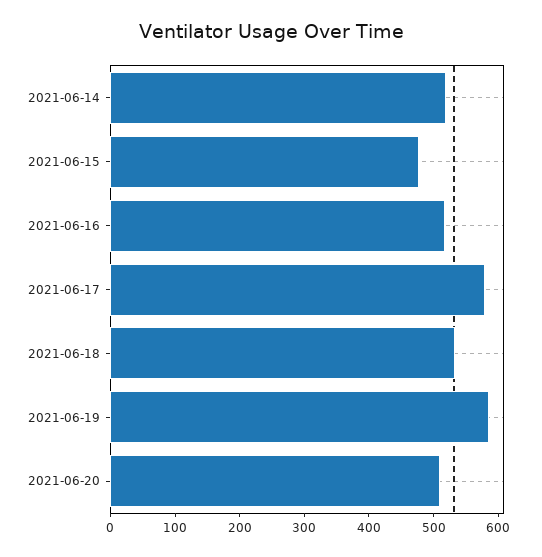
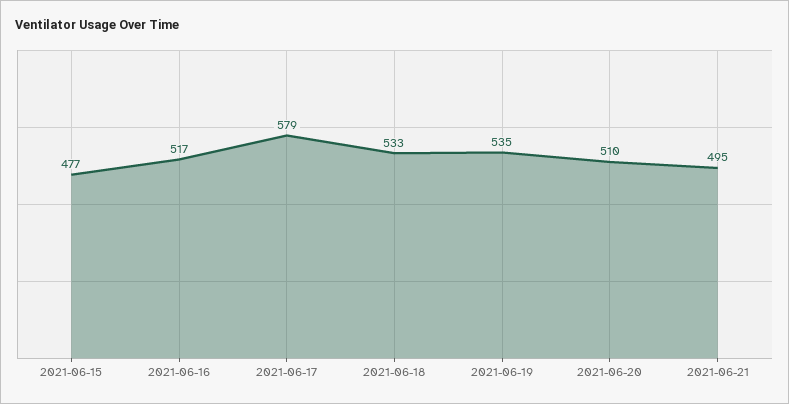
2021-06-14: 520 -> none
2021-06-19: 580 -> 535
2021-06-21: none -> 495

